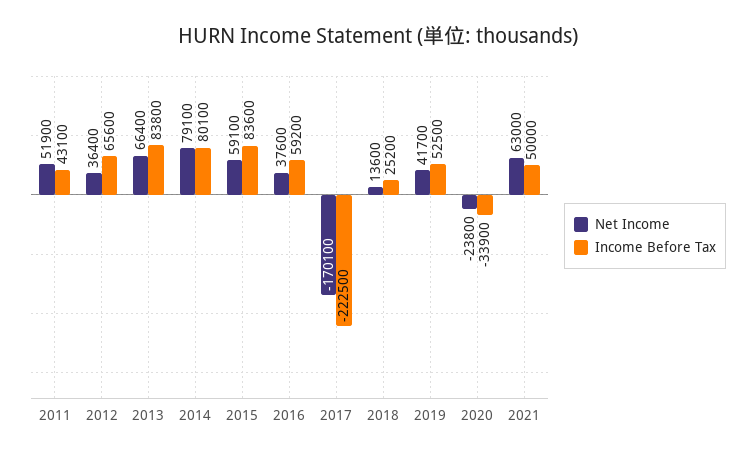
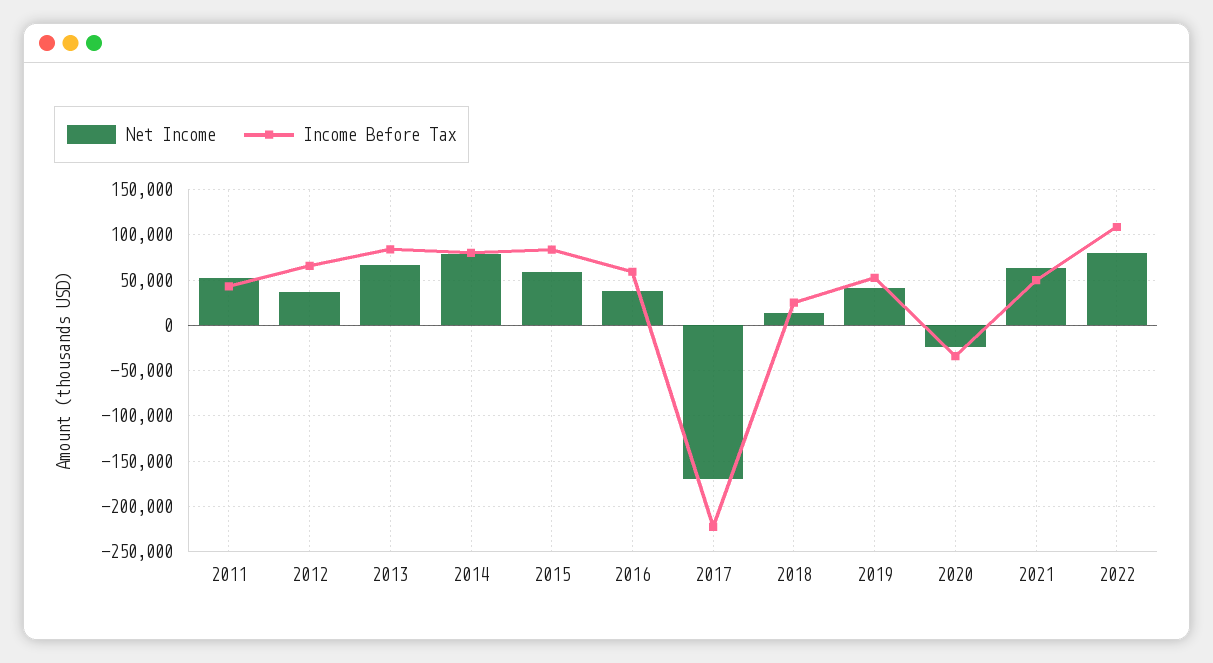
Net Income, 2022: none -> 80000
Income Before Tax, 2022: none -> 110000

